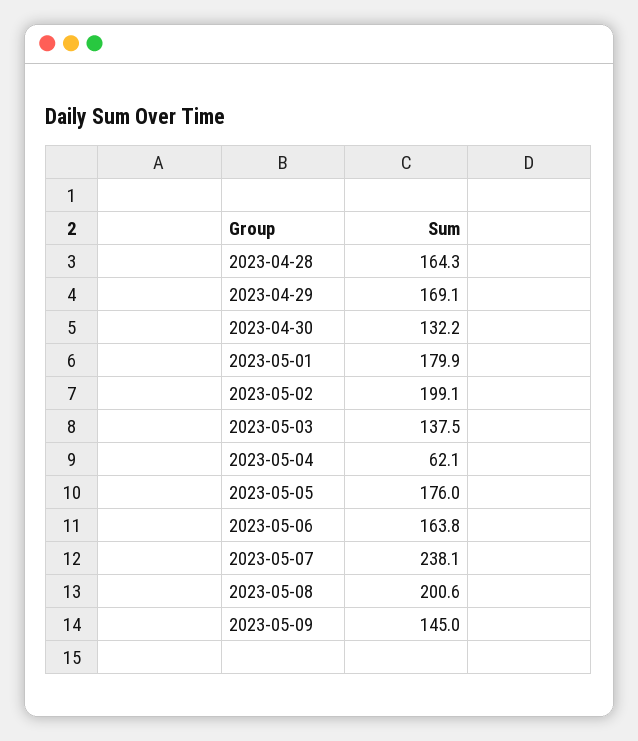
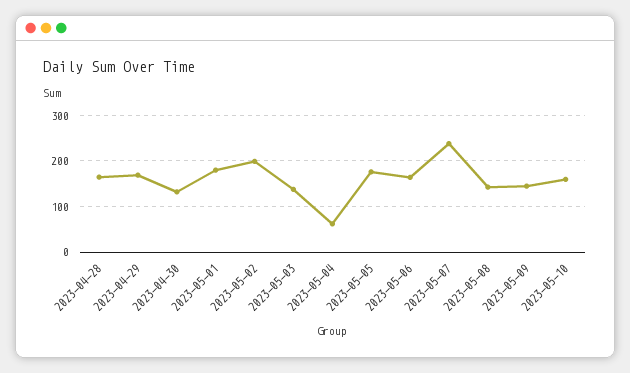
2023-05-08: 200.6 -> 140
2023-05-10: none -> 160

